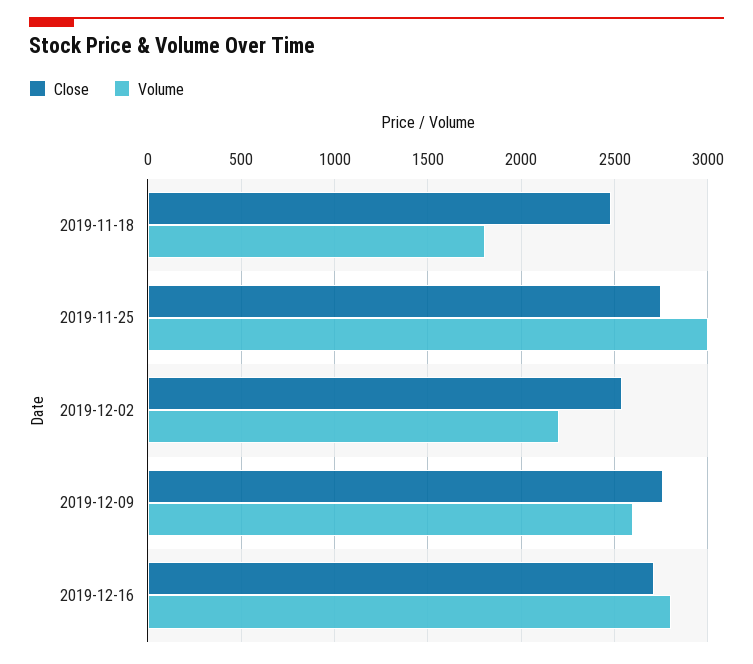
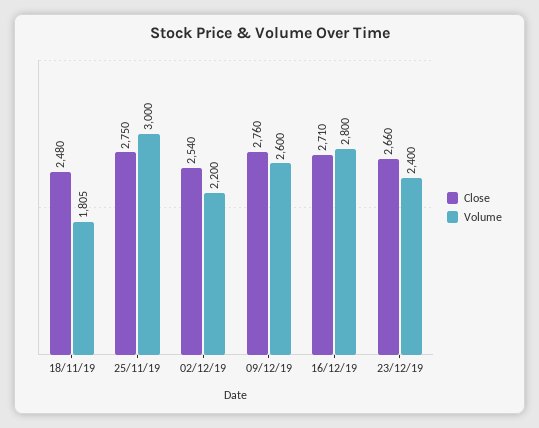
Close, 23/12/19: none -> 2660
Volume, 23/12/19: none -> 2400

